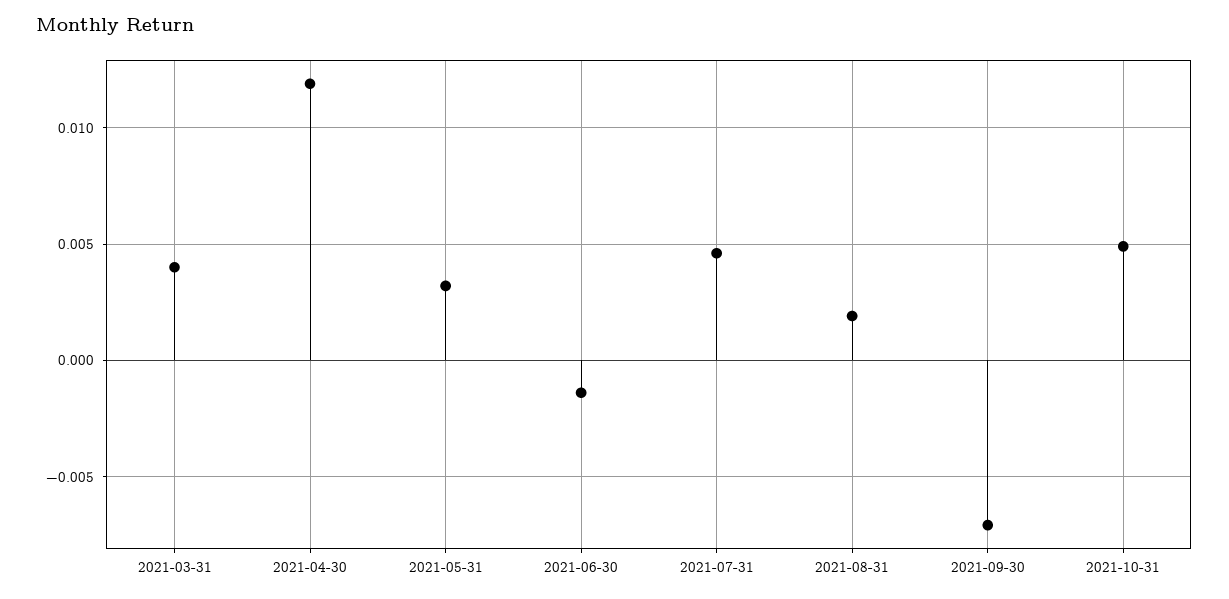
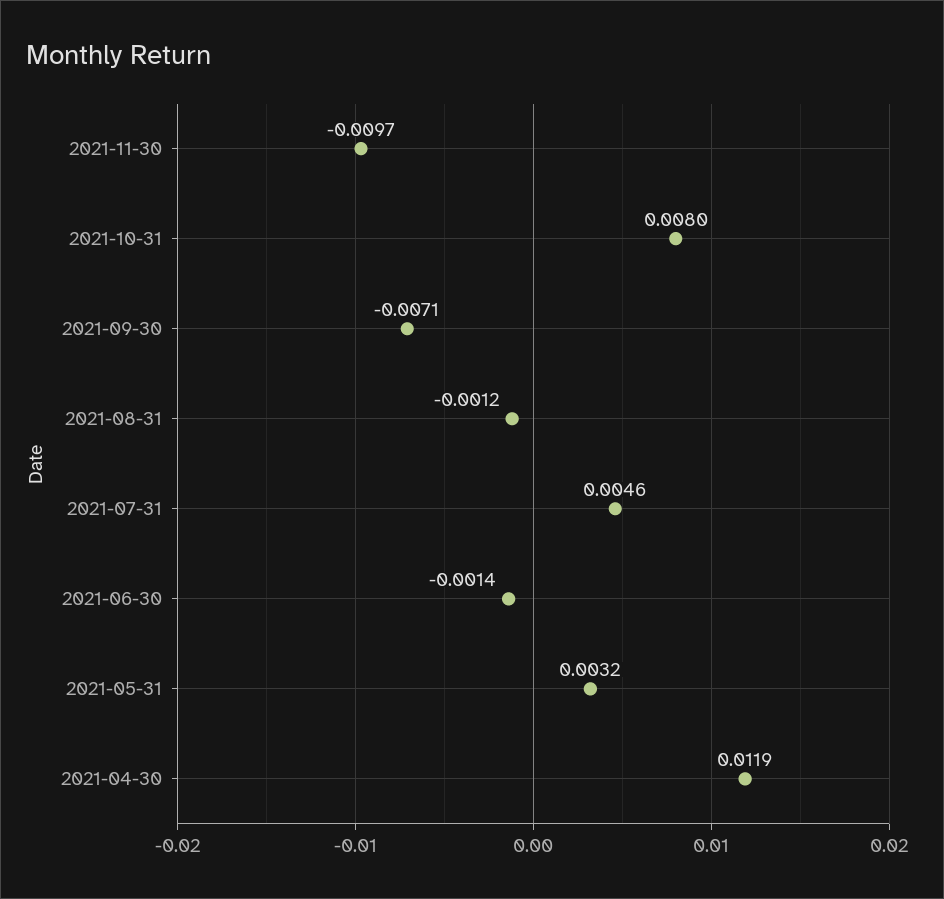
2021-03-31: 0.004 -> none
2021-08-31: 0.002 -> -0.0012
2021-10-31: 0.005 -> 0.008
2021-11-30: none -> -0.0097

